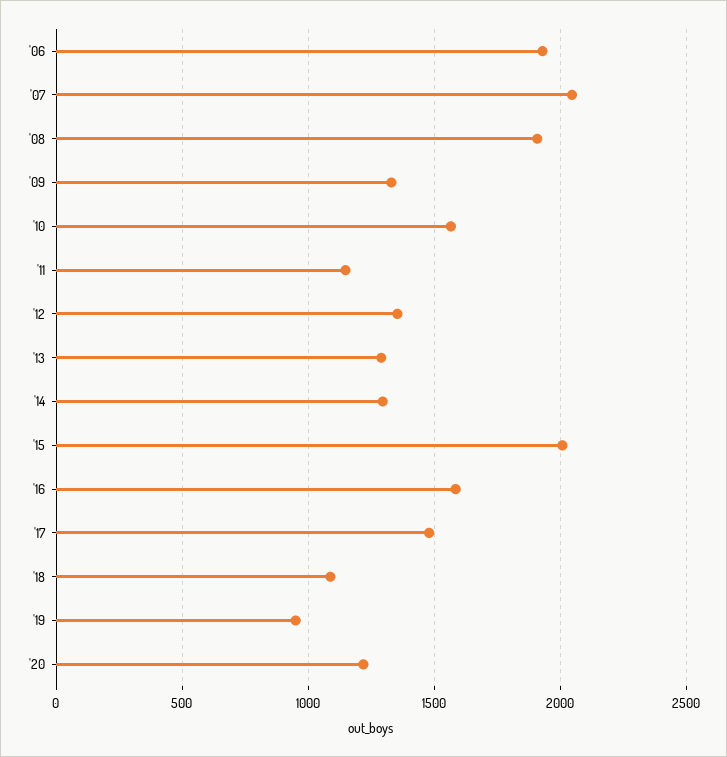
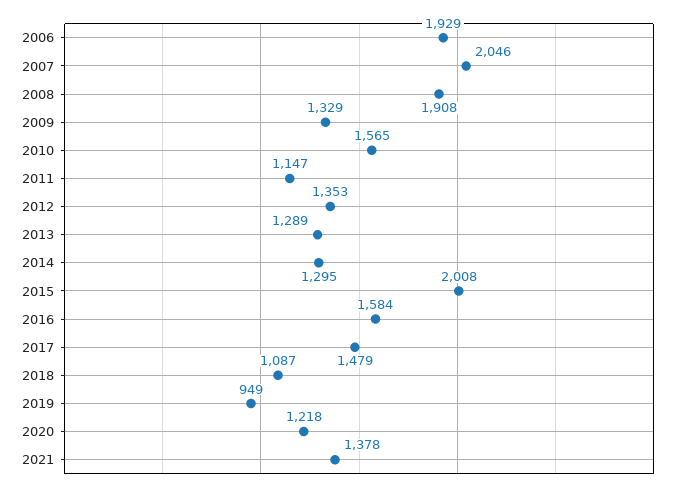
2021: none -> 1378

